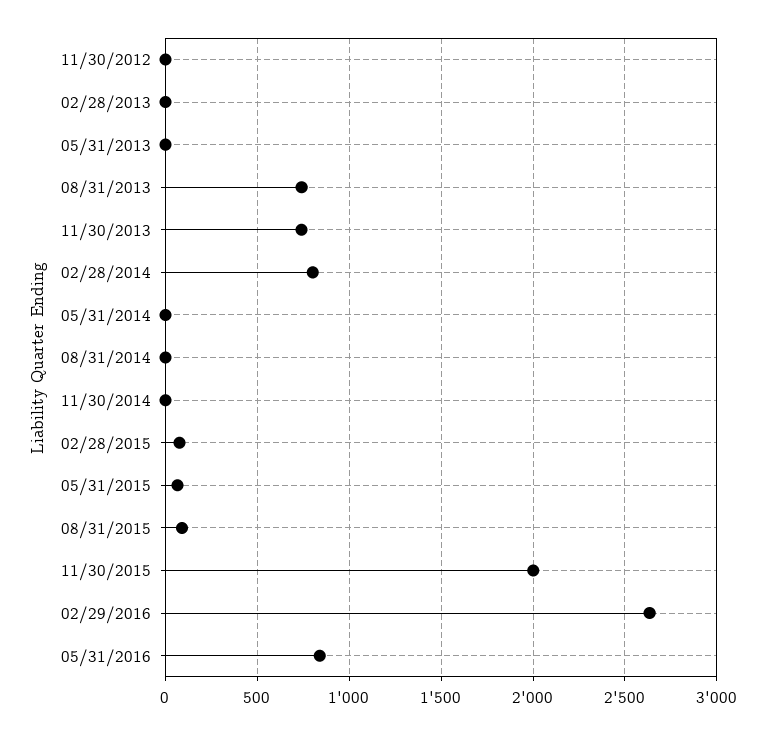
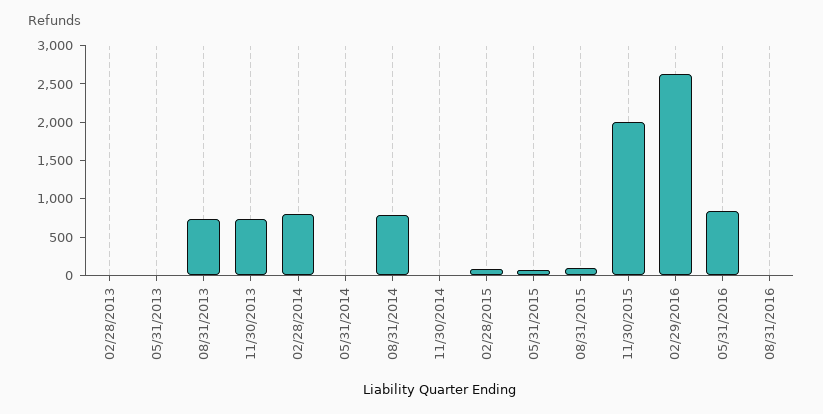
11/30/2012: 0 -> none
08/31/2014: 0 -> 750
08/31/2016: none -> 0

